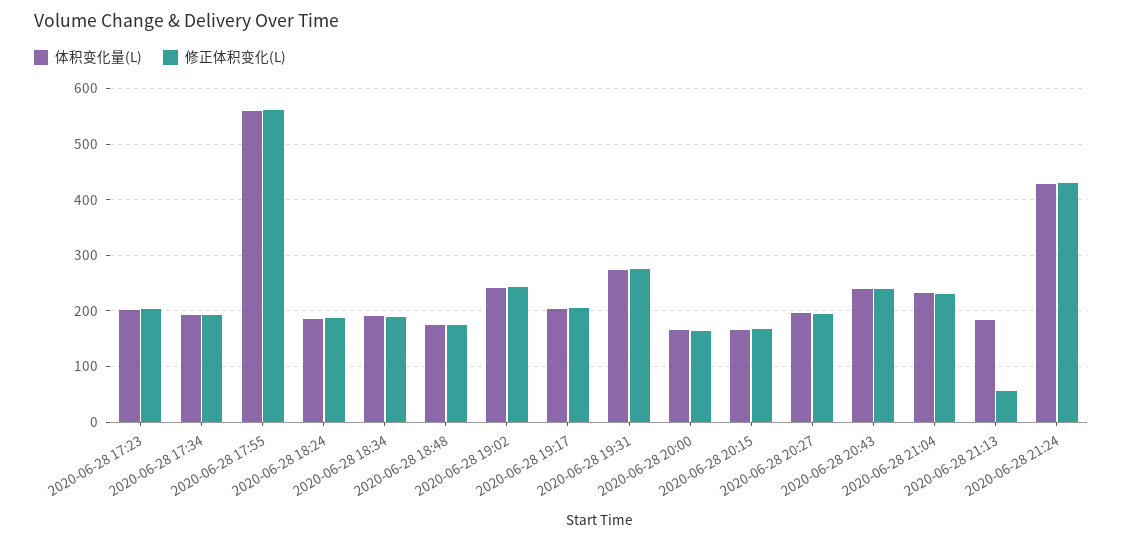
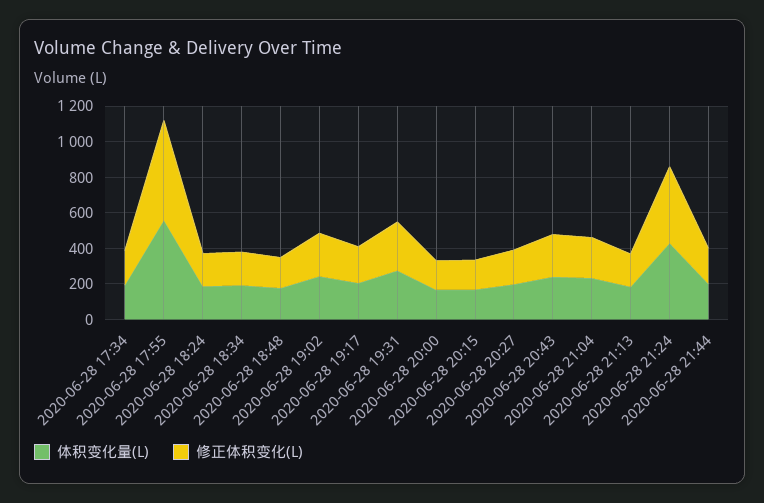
体积变化量(L), 2020-06-28 17:23: 200 -> none
修正体积变化(L), 2020-06-28 17:23: 200 -> none
修正体积变化(L), 2020-06-28 21:13: 60 -> 200
体积变化量(L), 2020-06-28 21:44: none -> 200
修正体积变化(L), 2020-06-28 21:44: none -> 200

